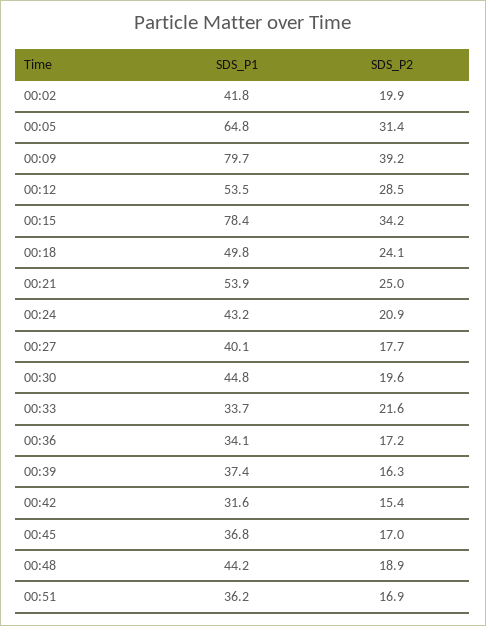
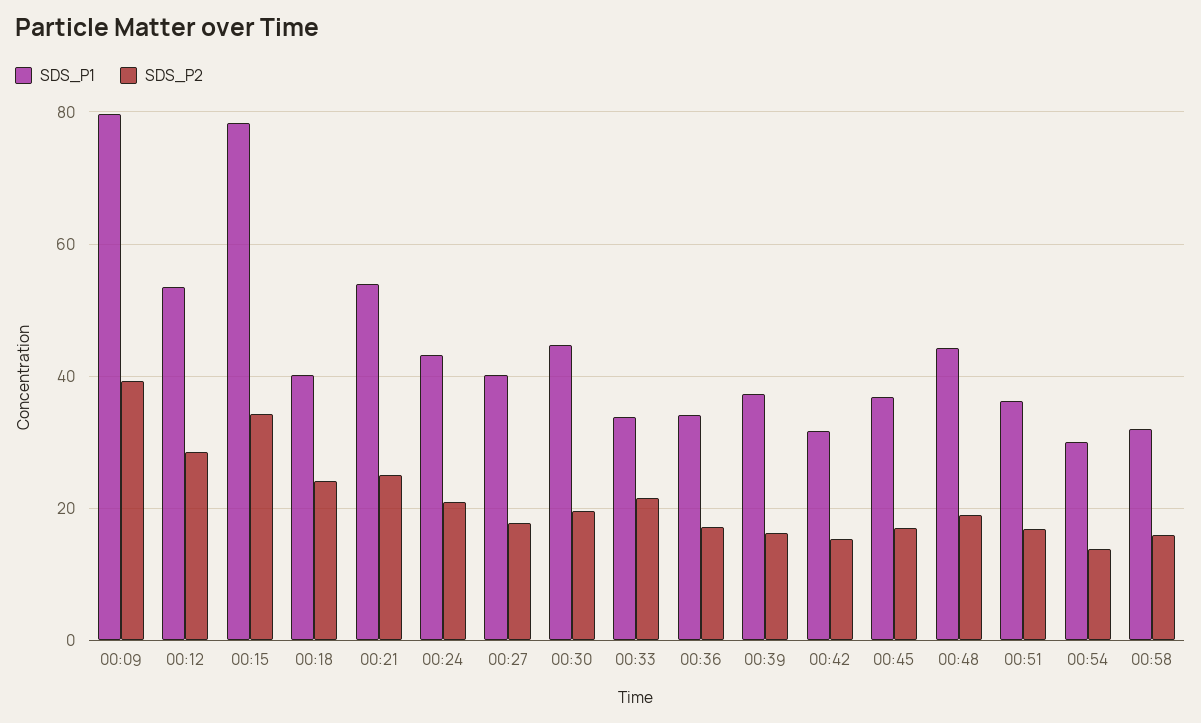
SDS_P1, 00:02: 41.8 -> none
SDS_P2, 00:02: 19.9 -> none
SDS_P1, 00:05: 64.8 -> none
SDS_P2, 00:05: 31.4 -> none
SDS_P1, 00:18: 49.8 -> 40
SDS_P1, 00:54: none -> 30
SDS_P2, 00:54: none -> 14
SDS_P1, 00:58: none -> 32
SDS_P2, 00:58: none -> 16

